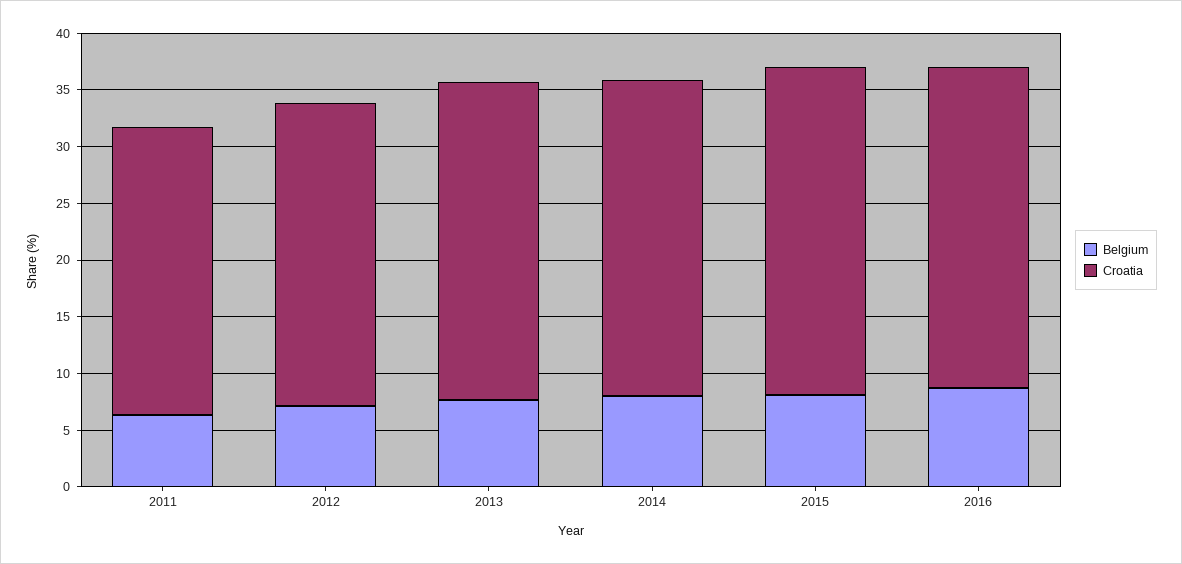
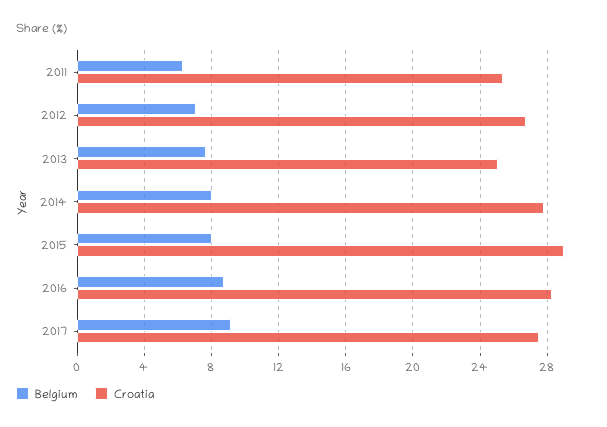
Croatia, 2013: 28 -> 25
Belgium, 2017: none -> 9
Croatia, 2017: none -> 27.5

